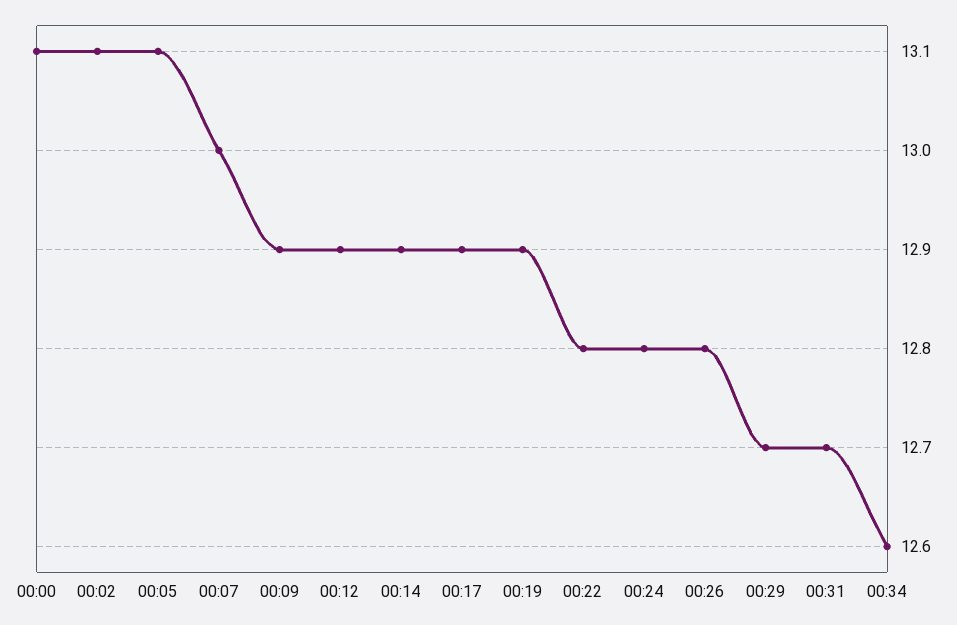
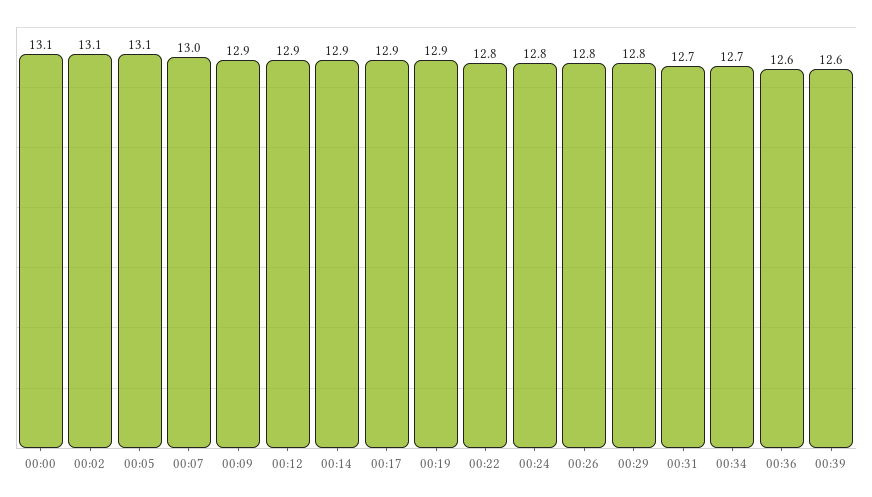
00:29: 12.7 -> 12.8
00:34: 12.6 -> 12.7
00:36: none -> 12.6
00:39: none -> 12.6

